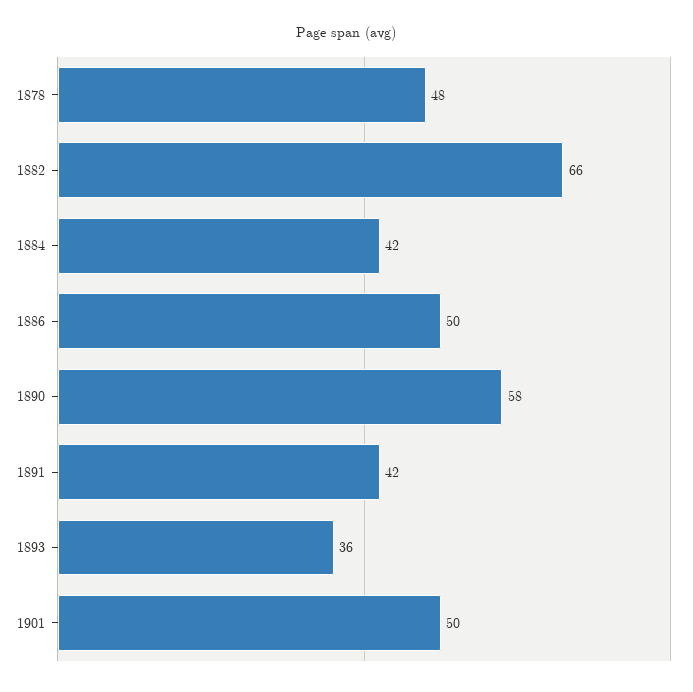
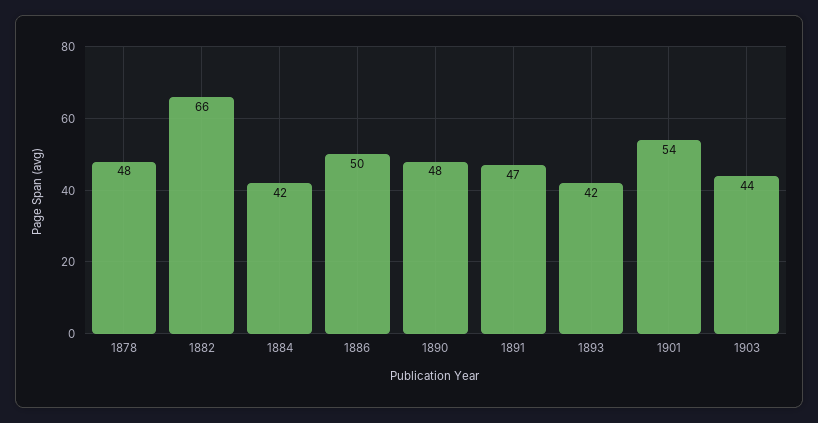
1890: 58 -> 48
1891: 42 -> 47
1893: 36 -> 42
1901: 50 -> 54
1903: none -> 44

